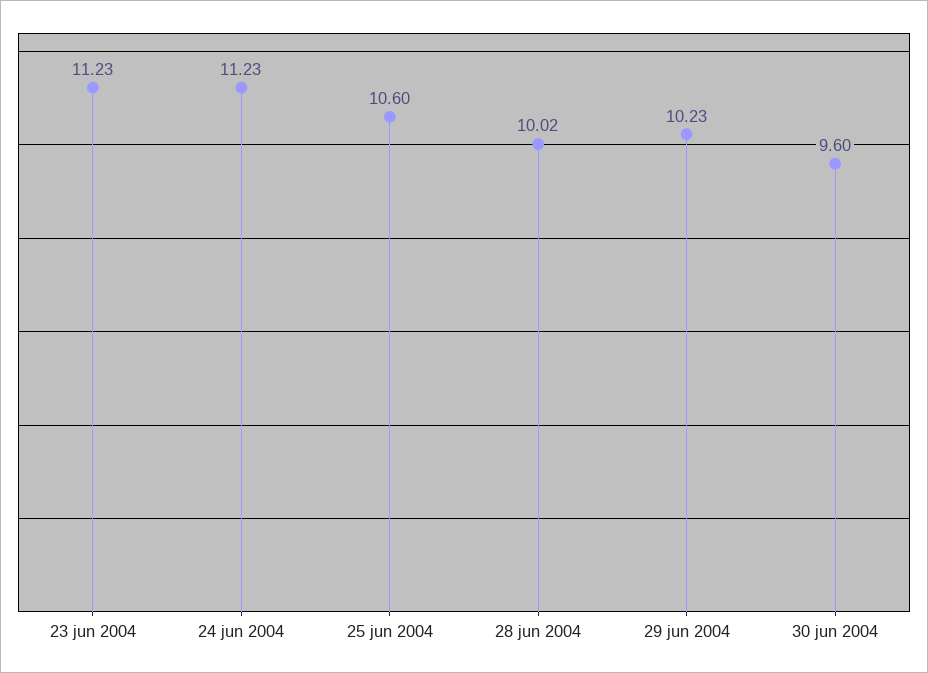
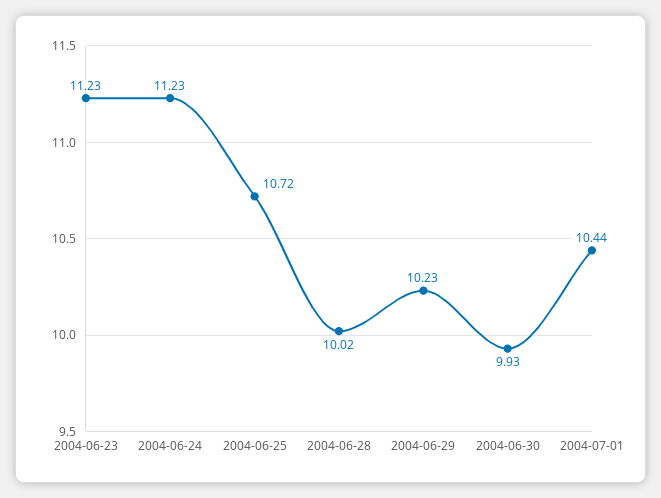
25 jun 2004: 10.6 -> 10.72
30 jun 2004: 9.6 -> 9.93
2004-07-01: none -> 10.44

